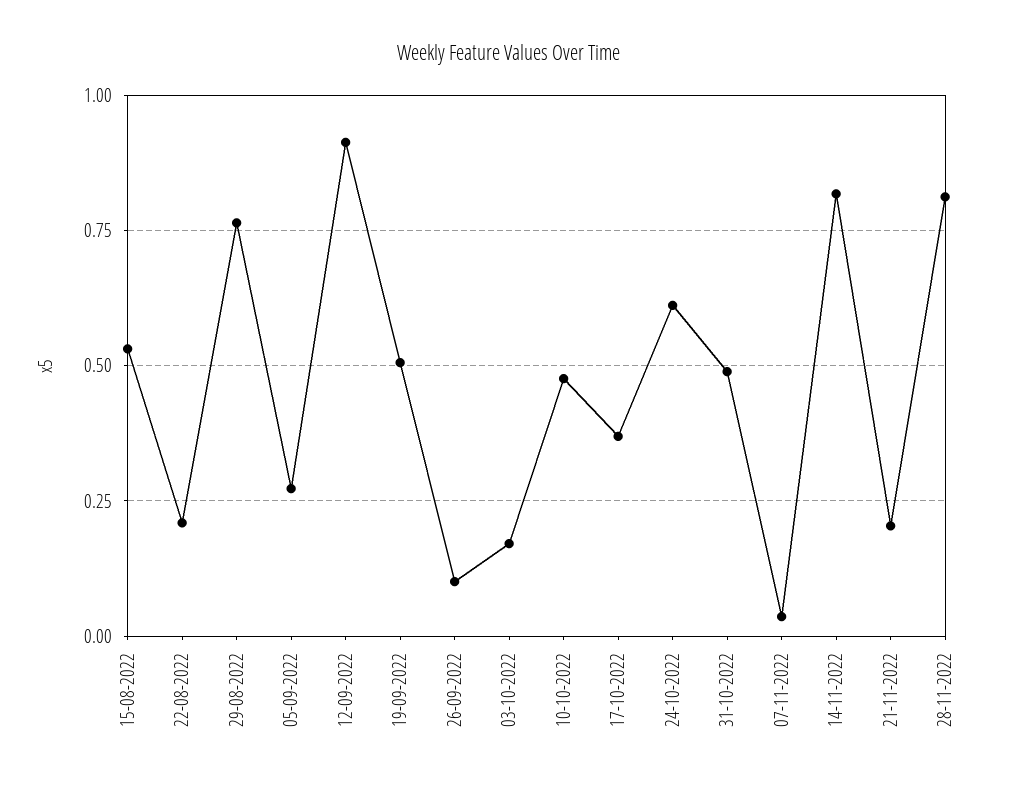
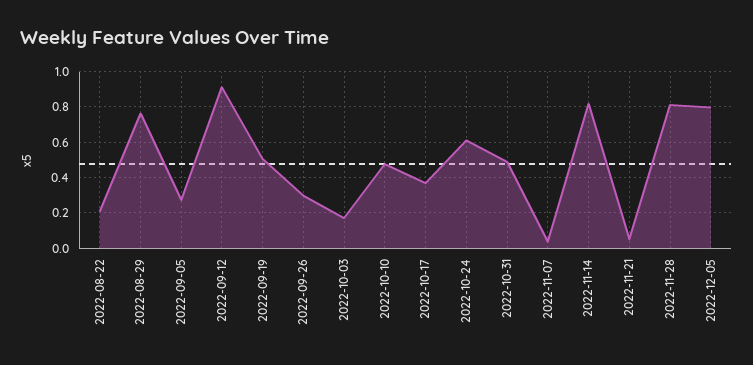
15-08-2022: 0.525 -> none
26-09-2022: 0.1 -> 0.3
21-11-2022: 0.2 -> 0.05
2022-12-05: none -> 0.8

